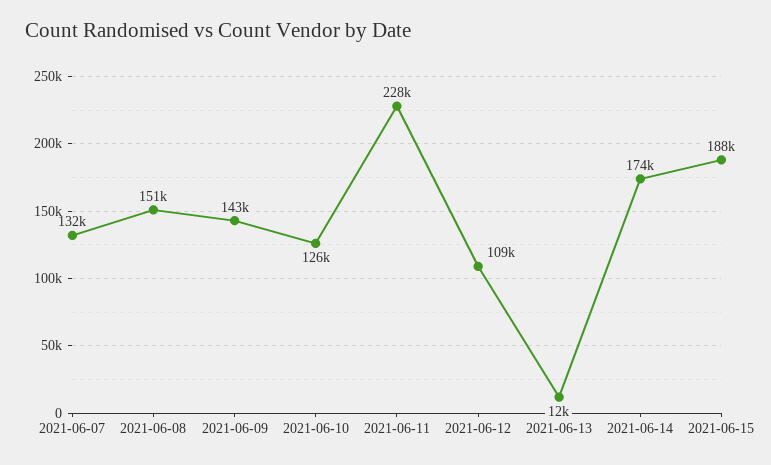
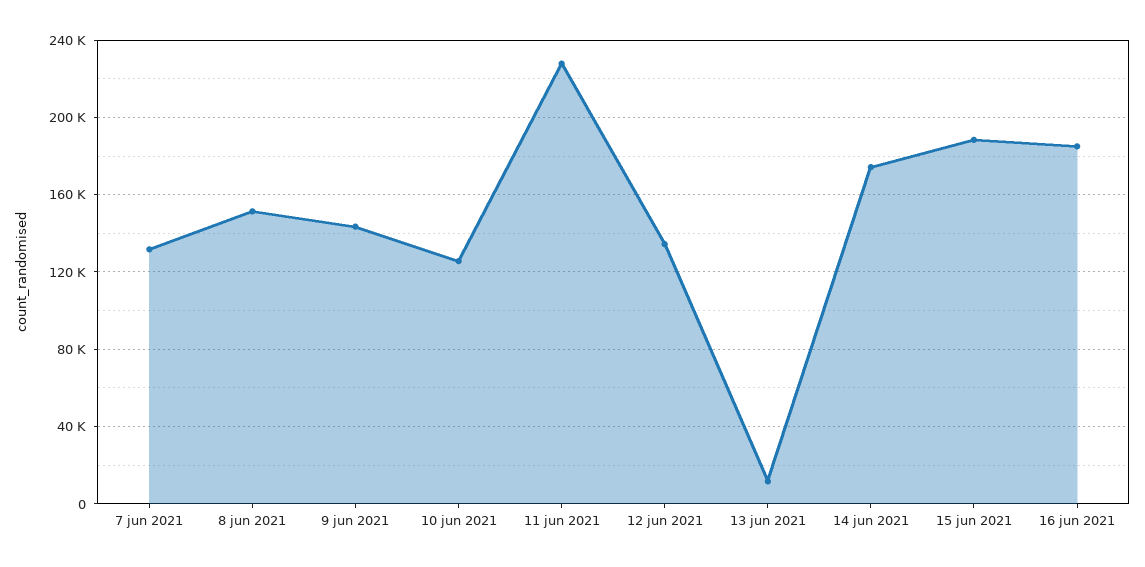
2021-06-12: 109000 -> 135000
16 jun 2021: none -> 185000

